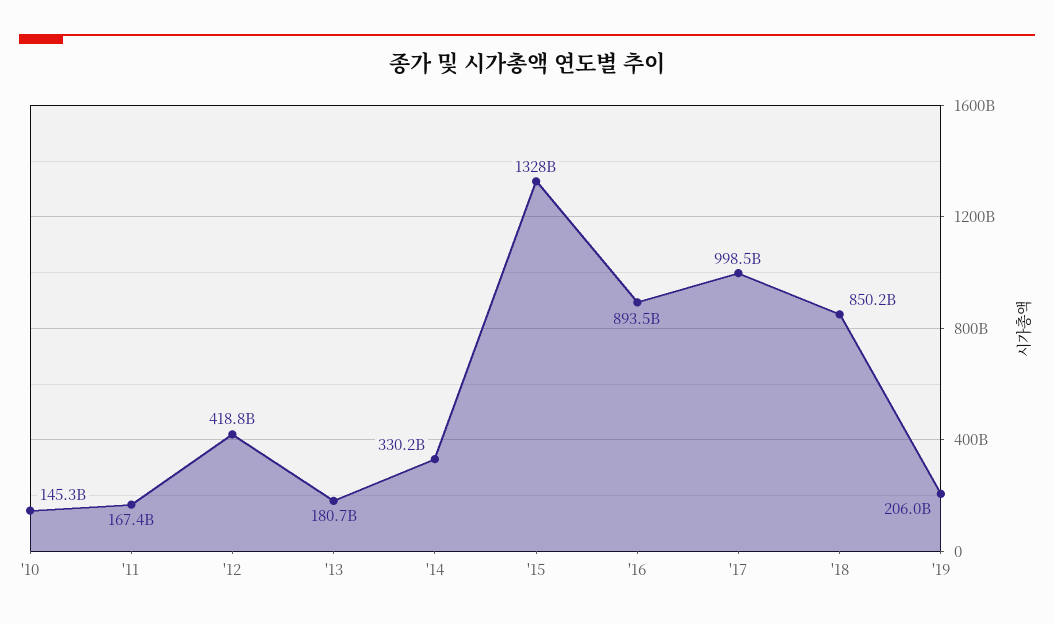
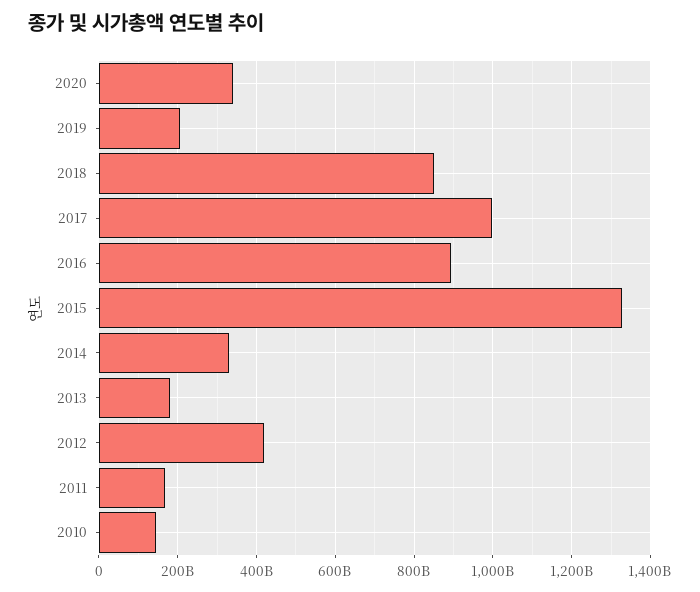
2020: none -> 340000000000

